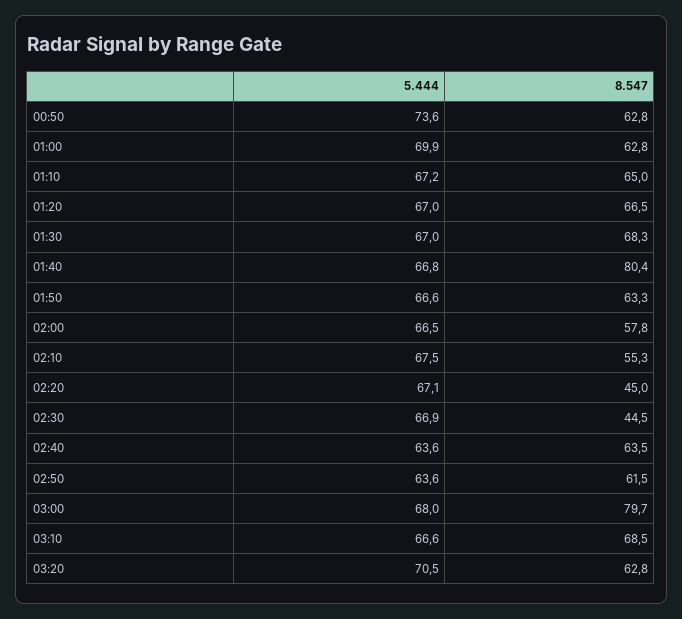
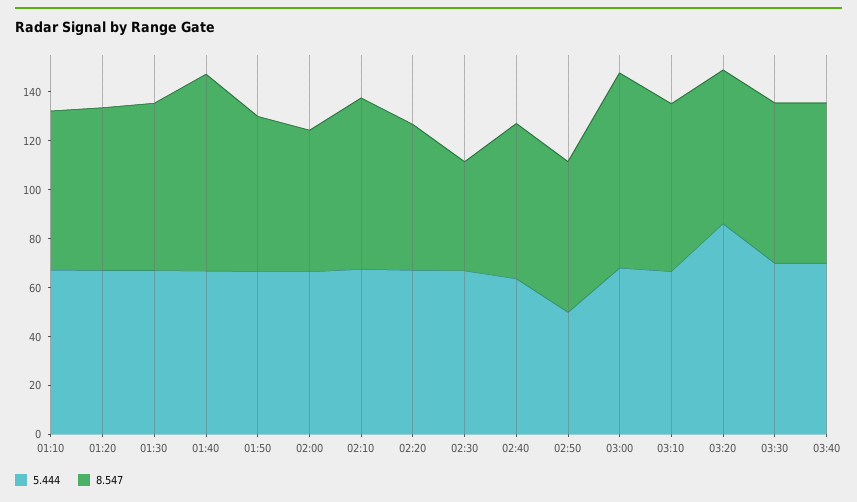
5.444, 00:50: 73.6 -> none
8.547, 00:50: 62.8 -> none
5.444, 01:00: 69.9 -> none
8.547, 01:00: 62.8 -> none
8.547, 02:10: 55.3 -> 70
8.547, 02:20: 45 -> 60
5.444, 02:50: 63.6 -> 50
5.444, 03:20: 70.5 -> 85
5.444, 03:30: none -> 70
8.547, 03:30: none -> 65
5.444, 03:40: none -> 70
8.547, 03:40: none -> 65

